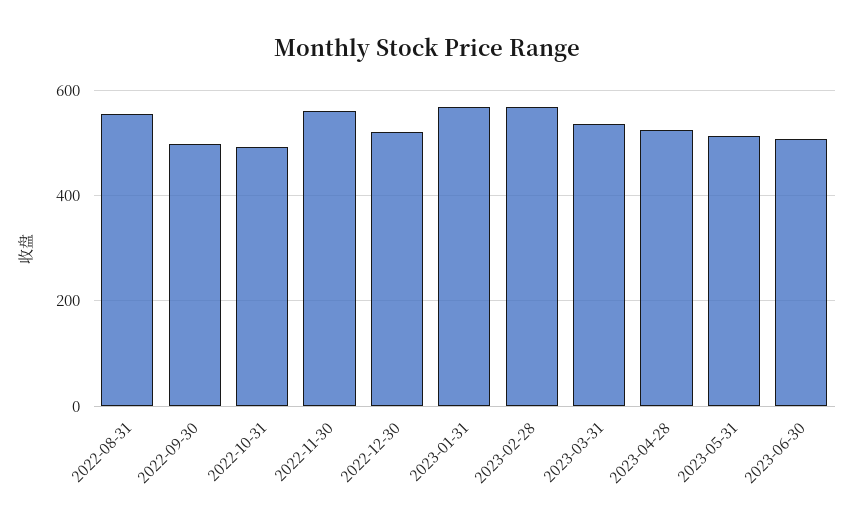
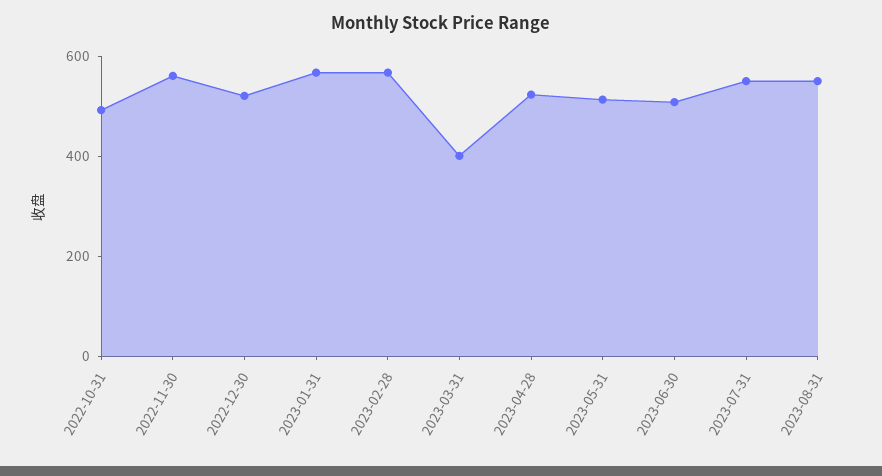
2022-08-31: 560 -> none
2022-09-30: 500 -> none
2023-03-31: 540 -> 400
2023-07-31: none -> 550
2023-08-31: none -> 550

